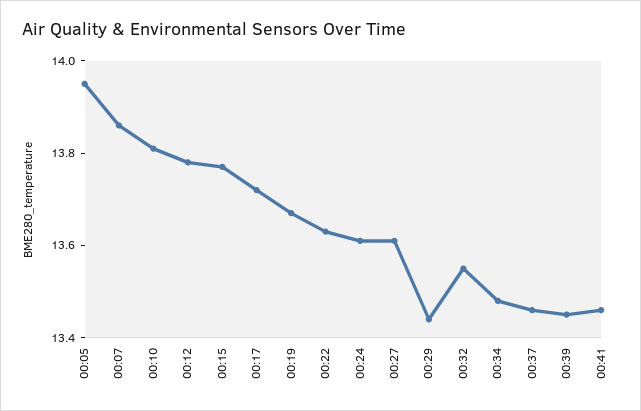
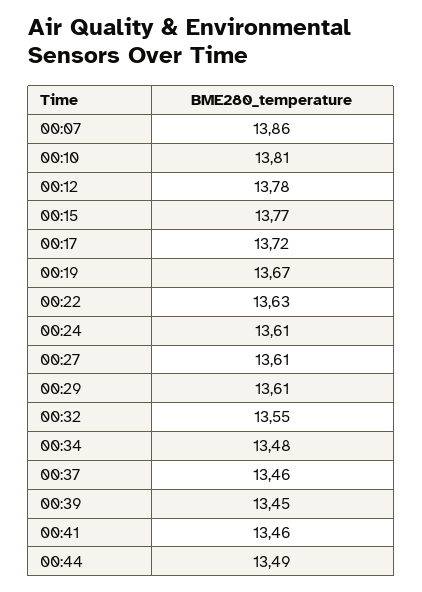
00:05: 13.95 -> none
00:29: 13.45 -> 13.61
00:44: none -> 13.49

